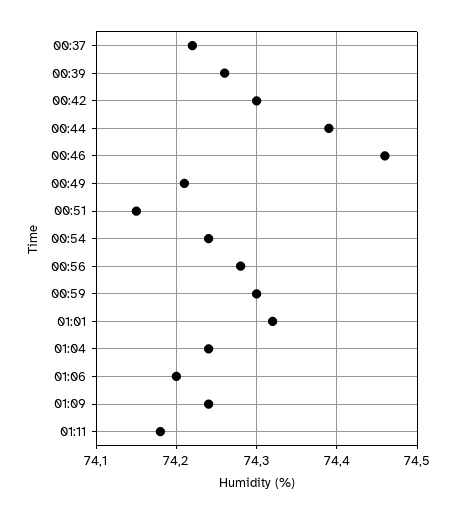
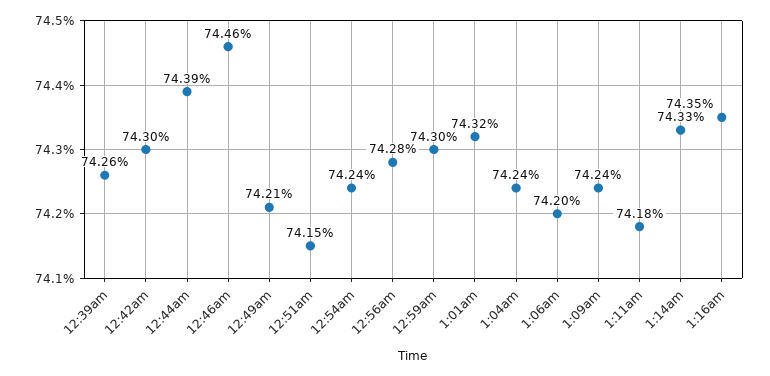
00:37: 74.22 -> none
1:14am: none -> 74.33
1:16am: none -> 74.35

